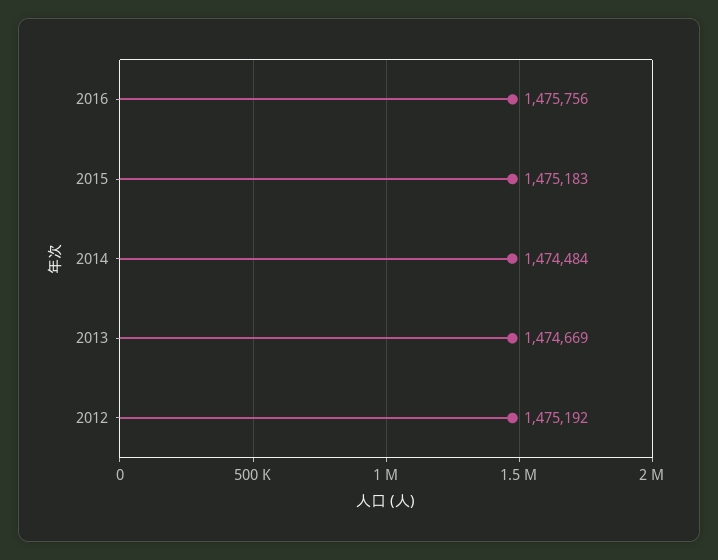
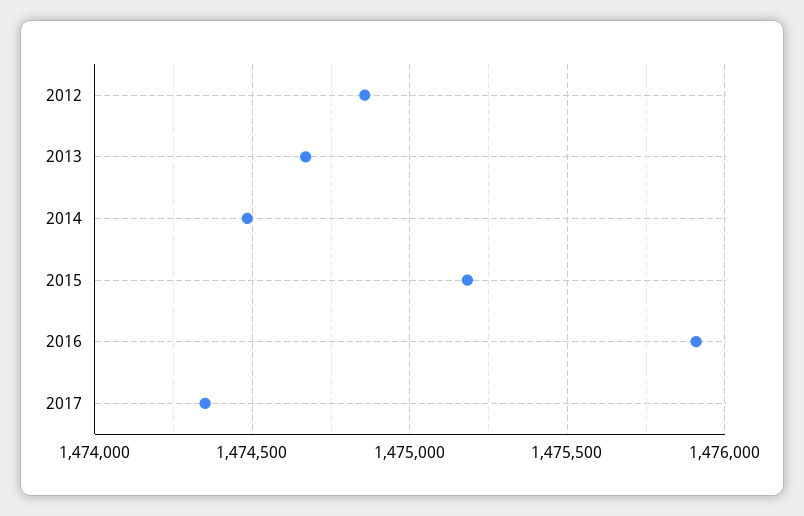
2016: 1475756 -> 1475900
2012: 1475192 -> 1474850
2017: none -> 1474350

